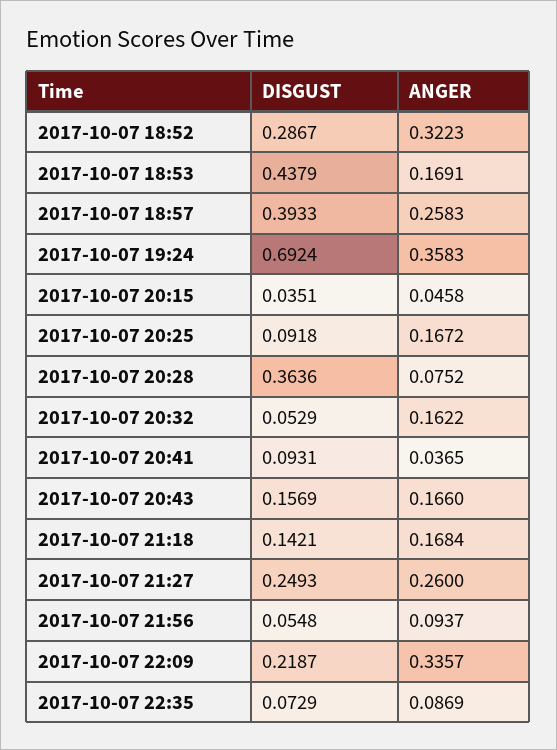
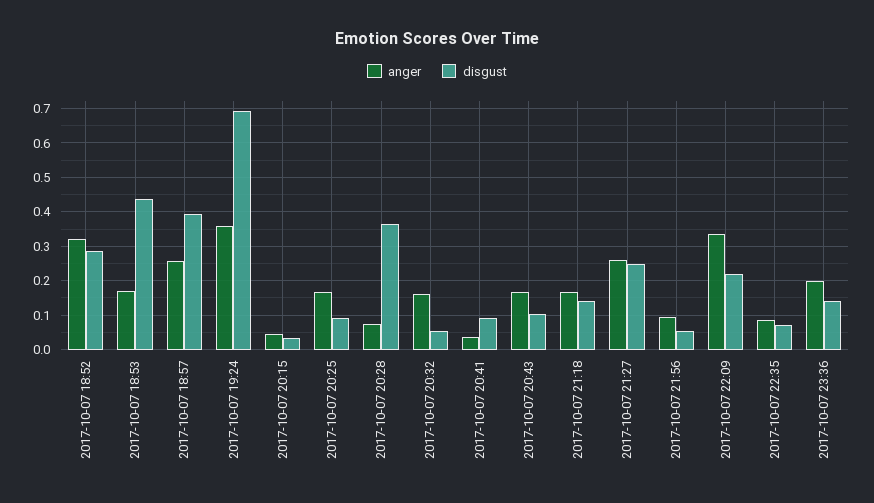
DISGUST, 2017-10-07 20:43: 0.1569 -> 0.1
ANGER, 2017-10-07 23:36: none -> 0.2
DISGUST, 2017-10-07 23:36: none -> 0.14

